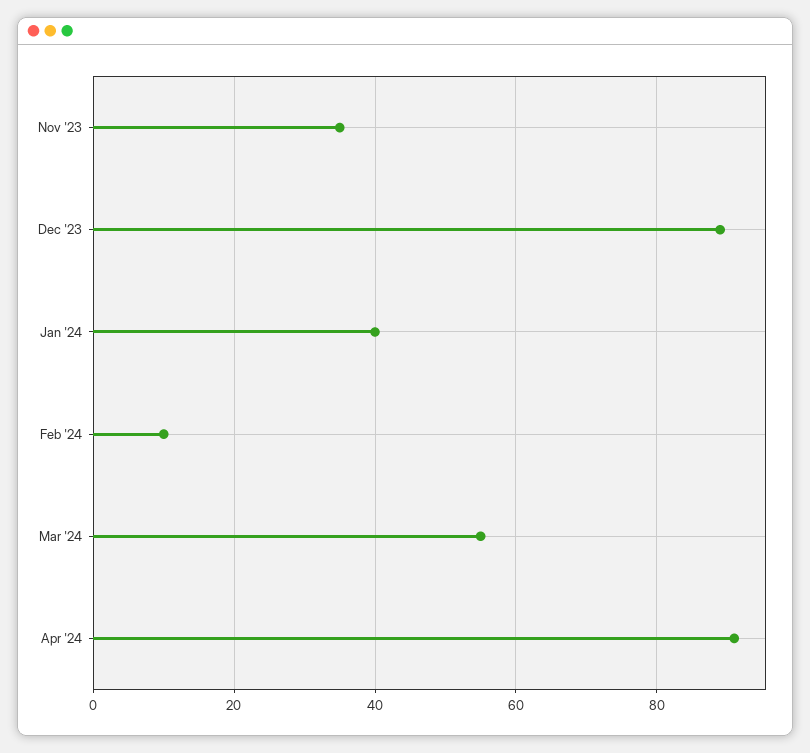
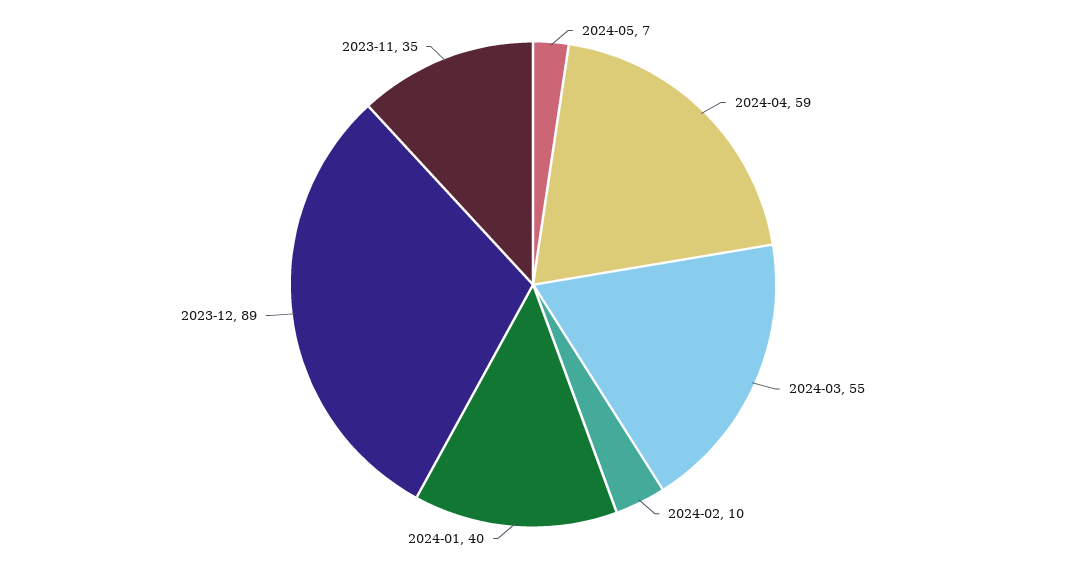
Apr '24: 90 -> 59
2024-05: none -> 7

